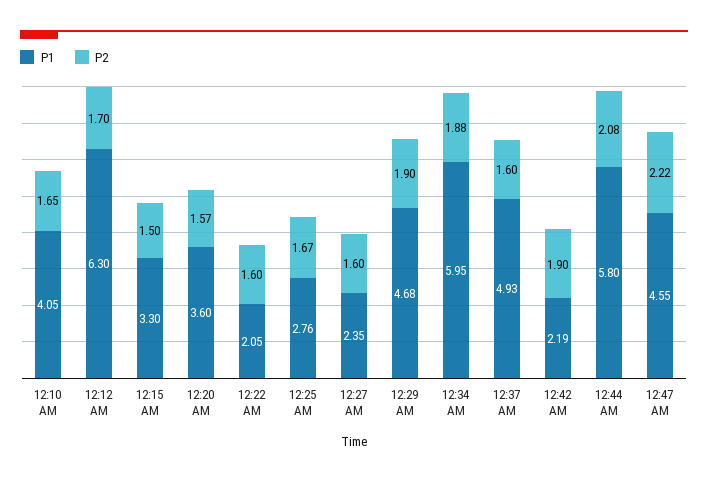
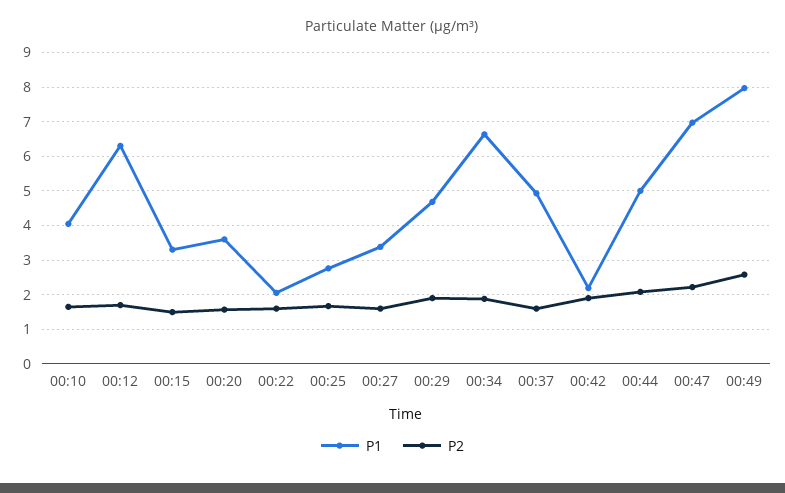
P1, 12:27 AM: 2.35 -> 3.4
P1, 12:34 AM: 5.95 -> 6.6
P1, 12:44 AM: 5.8 -> 5
P1, 12:47 AM: 4.55 -> 7
P1, 00:49: none -> 8
P2, 00:49: none -> 2.6

